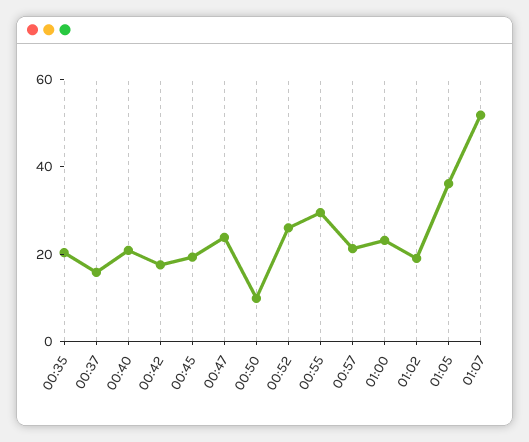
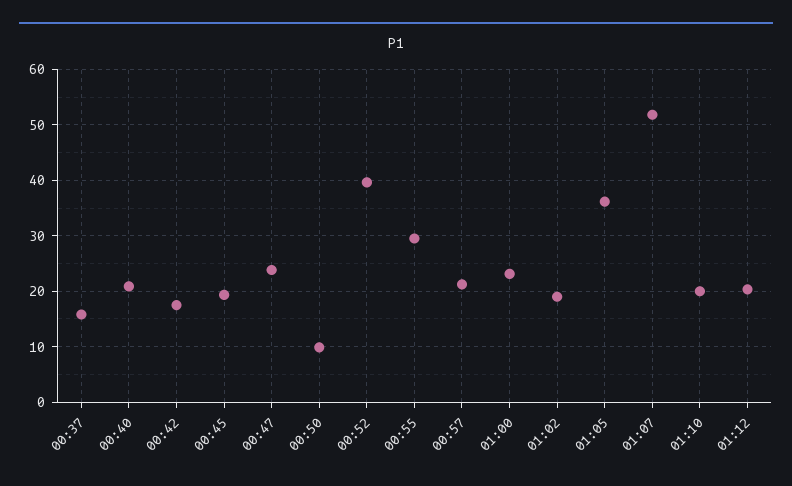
00:35: 20 -> none
00:52: 25 -> 40
01:10: none -> 20
01:12: none -> 20

